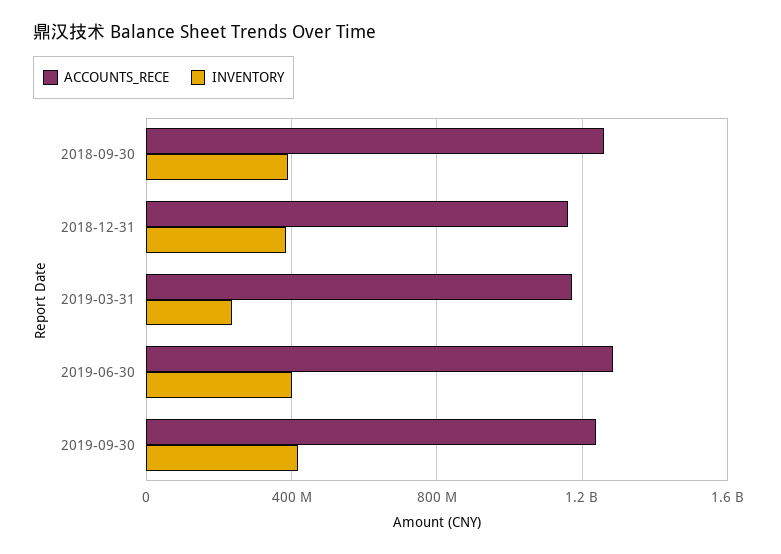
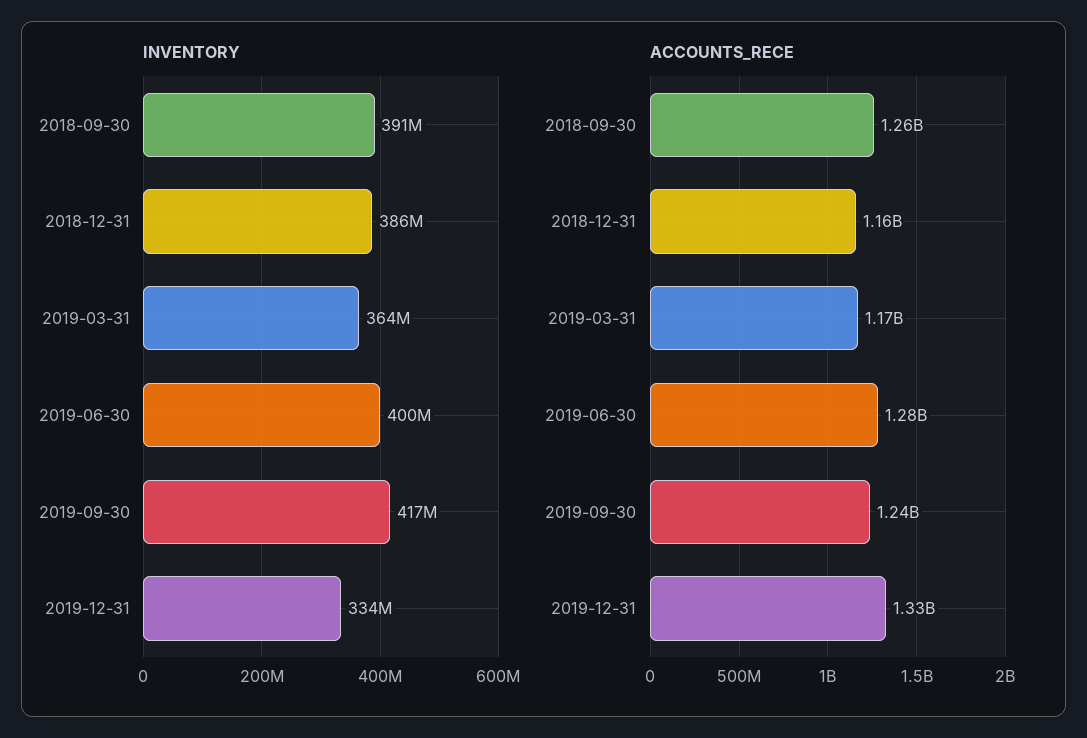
INVENTORY, 2019-03-31: 250000000 -> 364000000
INVENTORY, 2019-12-31: none -> 334000000
ACCOUNTS_RECE, 2019-12-31: none -> 1330000000

